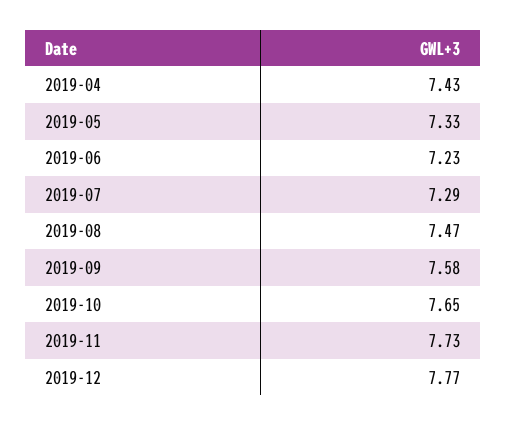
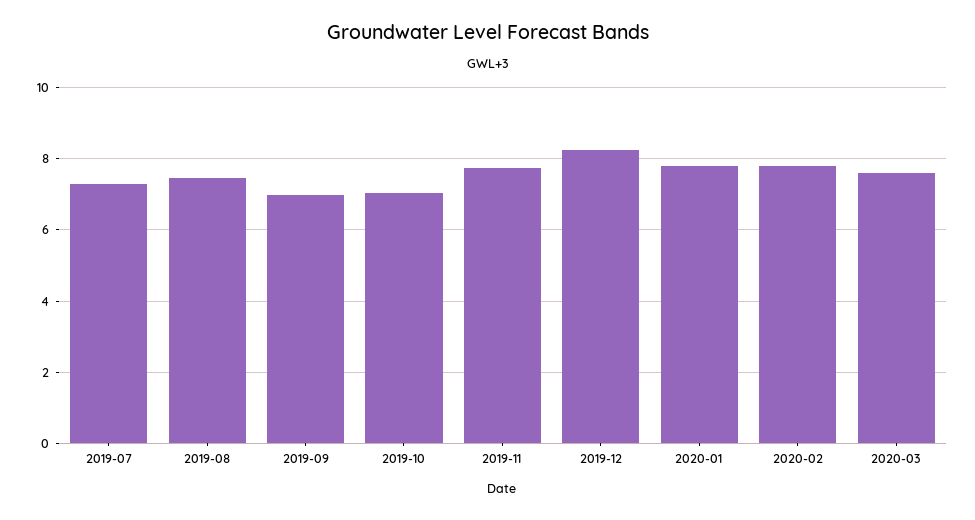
2019-04: 7.43 -> none
2019-05: 7.33 -> none
2019-06: 7.23 -> none
2019-09: 7.58 -> 7
2019-10: 7.65 -> 7
2019-12: 7.77 -> 8.2
2020-01: none -> 7.8
2020-02: none -> 7.8
2020-03: none -> 7.6

